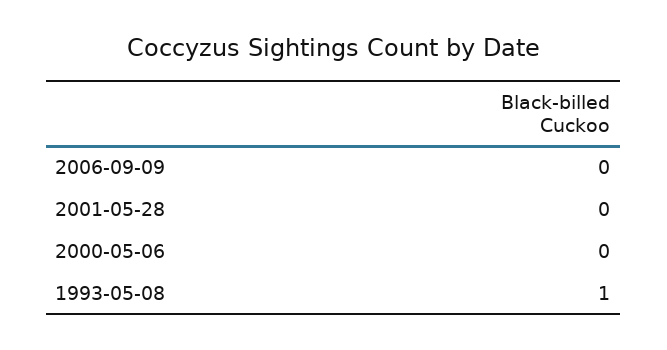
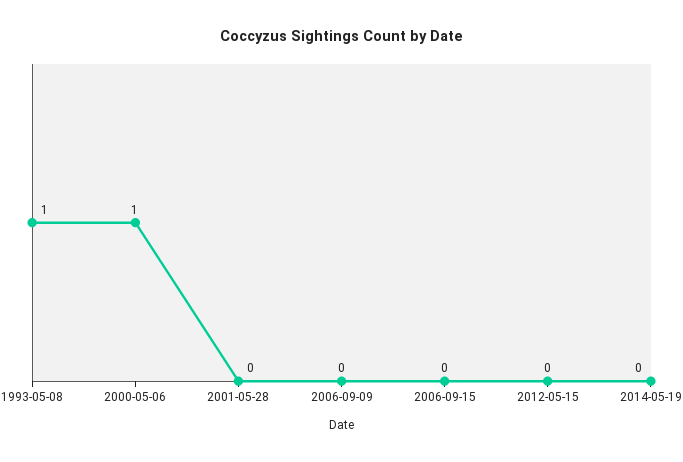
2000-05-06: 0 -> 1
2006-09-15: none -> 0
2012-05-15: none -> 0
2014-05-19: none -> 0

